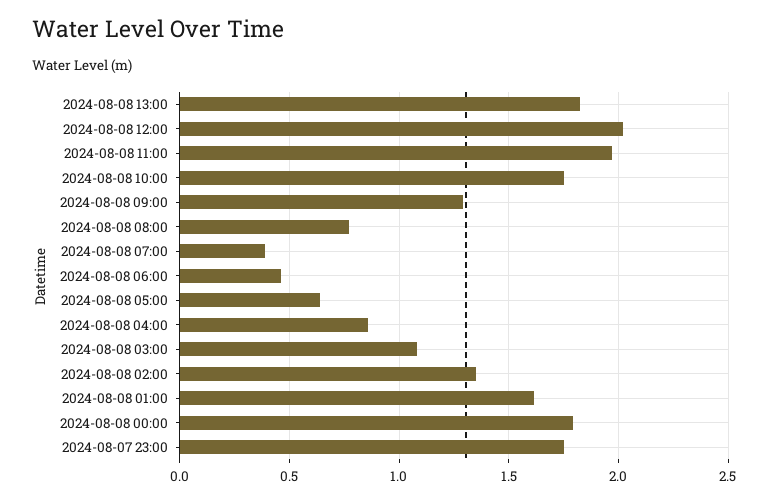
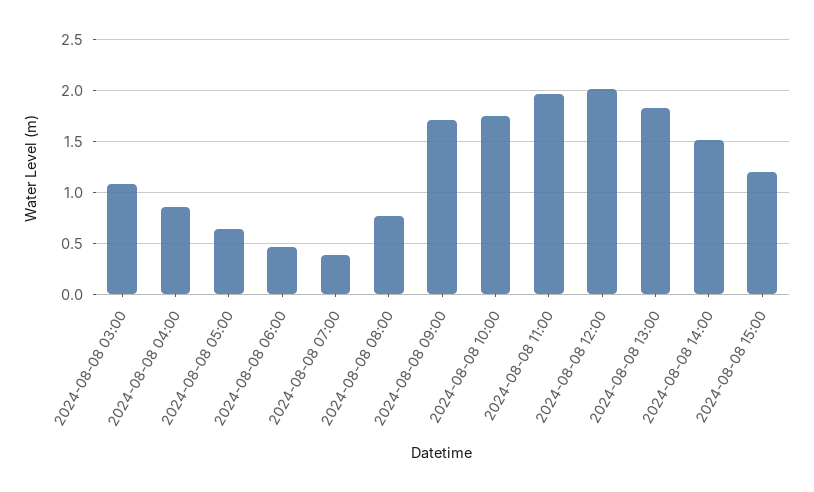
2024-08-08 09:00: 1.3 -> 1.7
2024-08-08 02:00: 1.35 -> none
2024-08-08 01:00: 1.6 -> none
2024-08-08 00:00: 1.8 -> none
2024-08-07 23:00: 1.75 -> none
2024-08-08 14:00: none -> 1.5
2024-08-08 15:00: none -> 1.2

